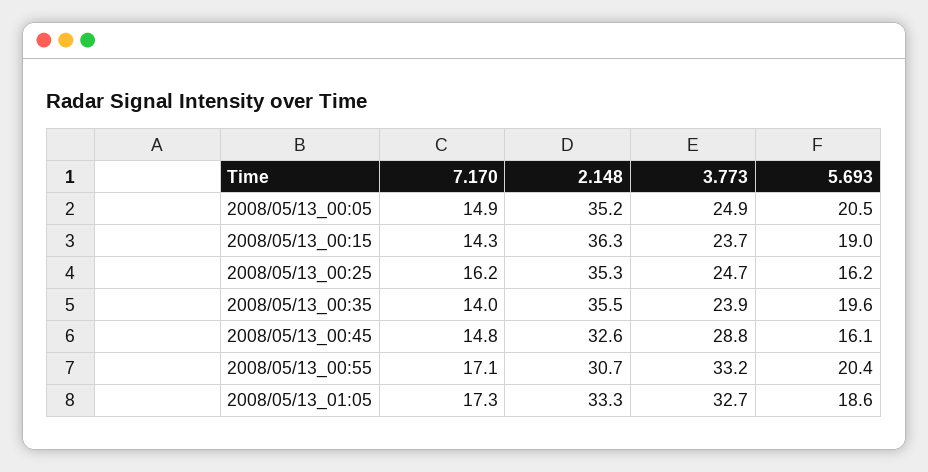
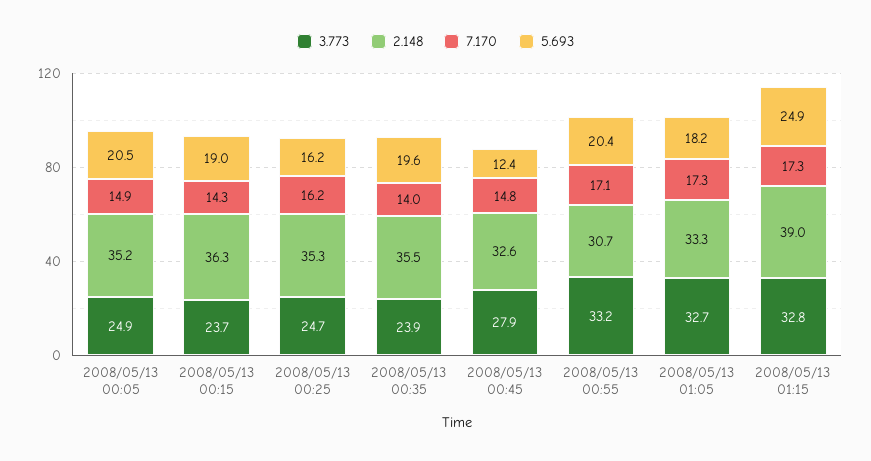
3.773, 2008/05/13_00:45: 28.8 -> 27.9
5.693, 2008/05/13_00:45: 16.1 -> 12.4
5.693, 2008/05/13_01:05: 18.6 -> 18.2
3.773, 2008/05/13 01:15: none -> 32.8
2.148, 2008/05/13 01:15: none -> 39
7.170, 2008/05/13 01:15: none -> 17.3
5.693, 2008/05/13 01:15: none -> 24.9

